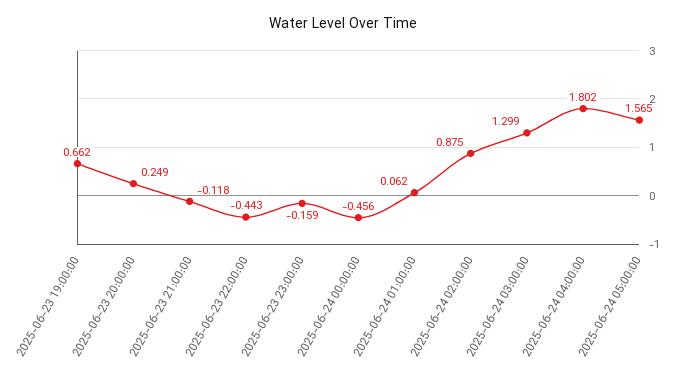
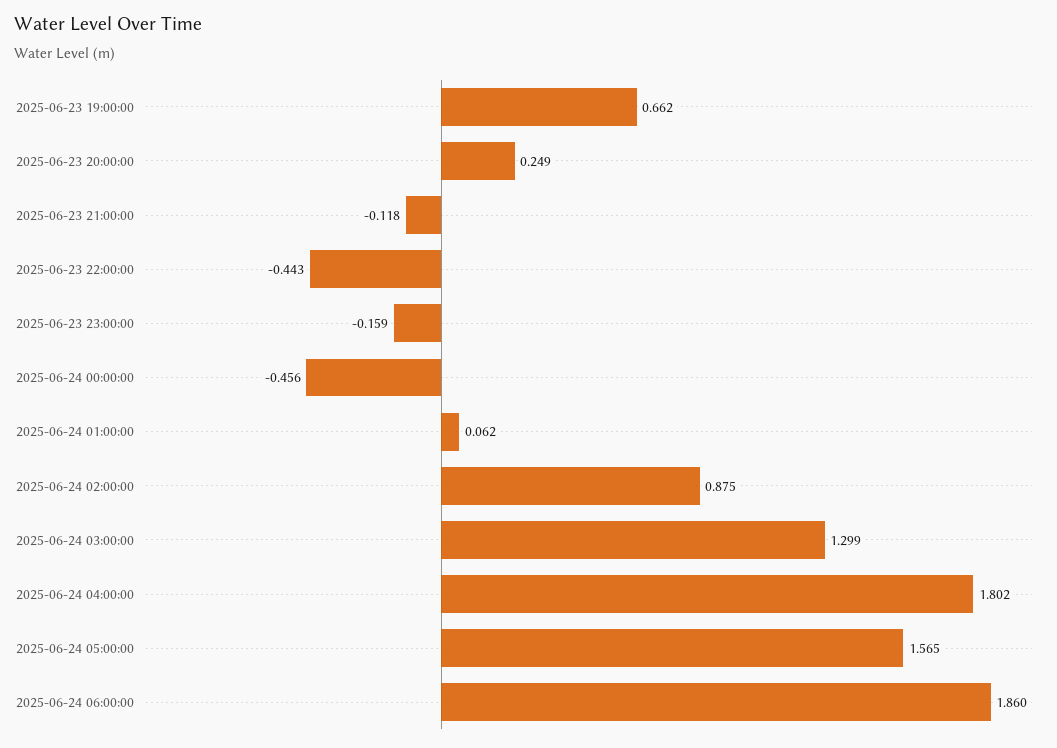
2025-06-24 06:00:00: none -> 1.86

